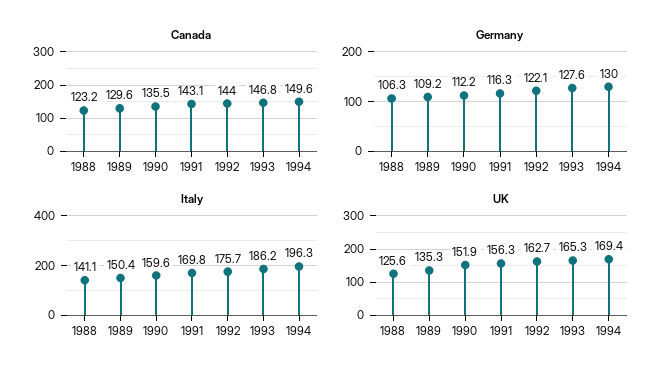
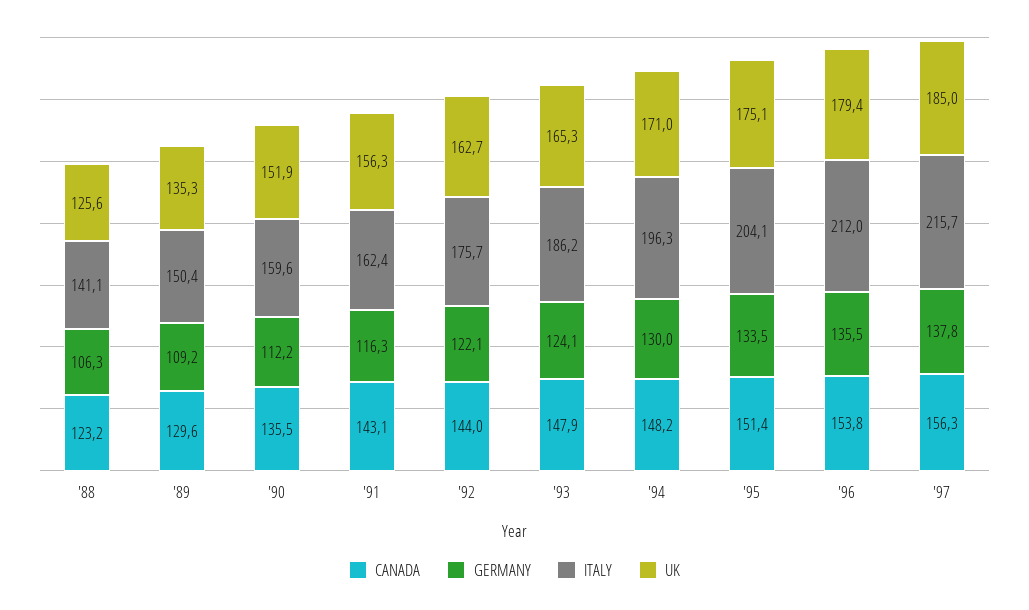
Canada, 1993: 146.8 -> 147.9
Canada, 1994: 149.6 -> 148.2
Germany, 1993: 127.6 -> 124.1
Italy, 1991: 169.8 -> 162.4
UK, 1994: 169.4 -> 171
Canada, '95: none -> 151.4
Germany, '95: none -> 133.5
Italy, '95: none -> 204.1
UK, '95: none -> 175.1
Canada, '96: none -> 153.8
Germany, '96: none -> 135.5
Italy, '96: none -> 212
UK, '96: none -> 179.4
Canada, '97: none -> 156.3
Germany, '97: none -> 137.8
Italy, '97: none -> 215.7
UK, '97: none -> 185

